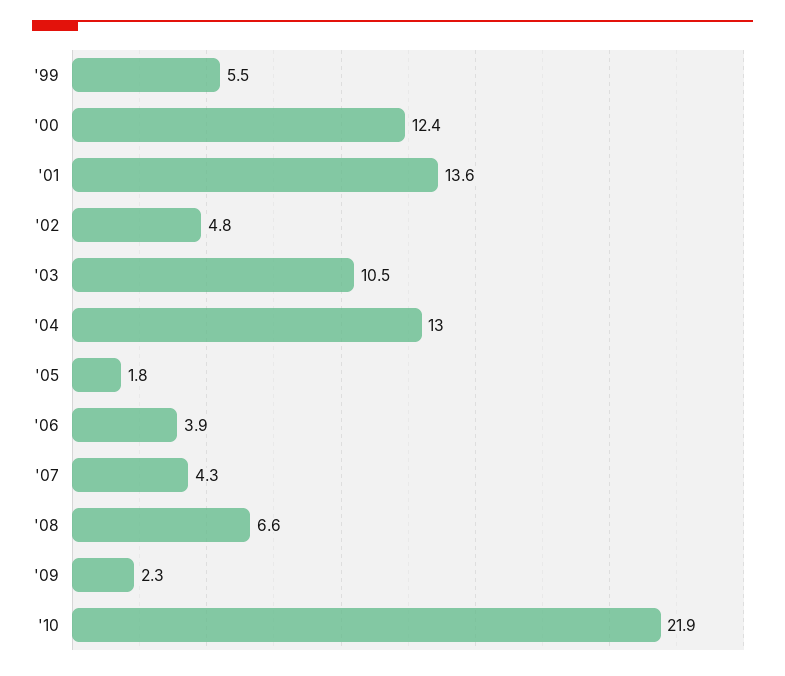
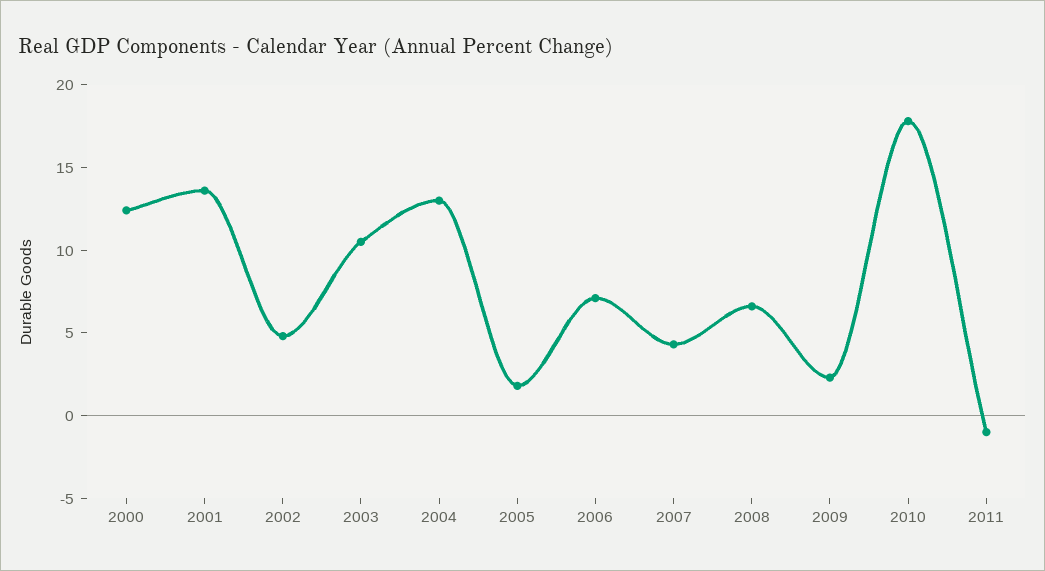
'99: 5.5 -> none
'06: 3.9 -> 7
'10: 21.9 -> 18
2011: none -> -1

